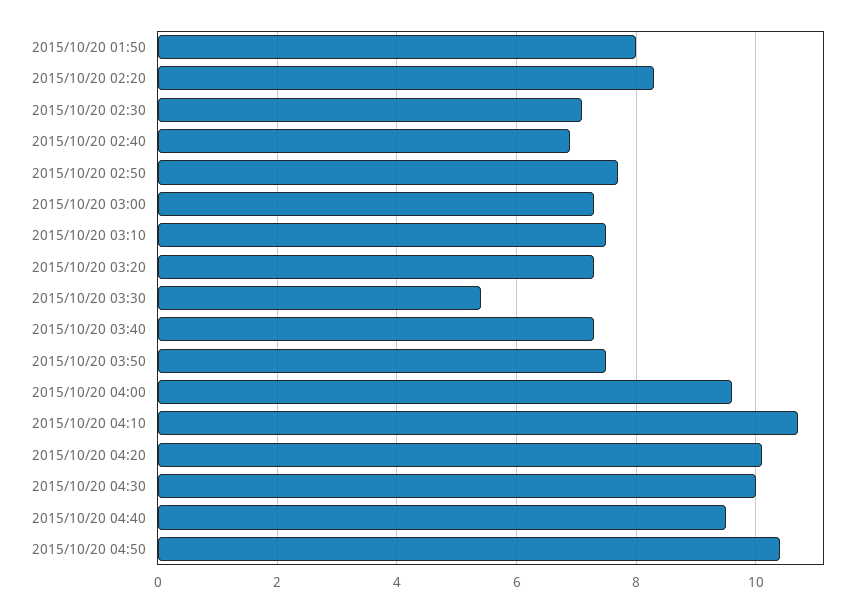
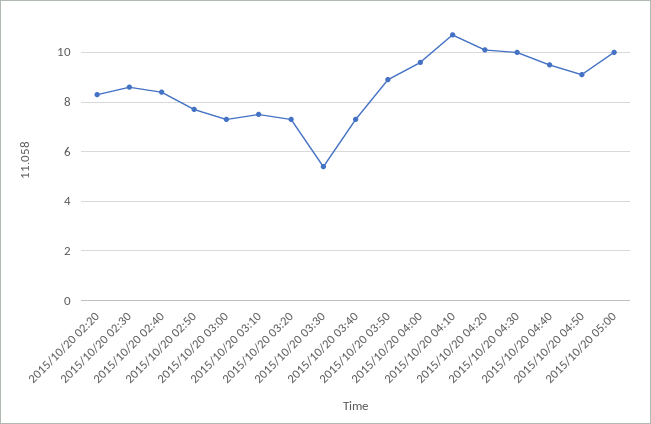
2015/10/20 01:50: 8 -> none
2015/10/20 02:30: 7 -> 8.5
2015/10/20 02:40: 7 -> 8.5
2015/10/20 03:50: 7.5 -> 9
2015/10/20 04:50: 10.5 -> 9
2015/10/20 05:00: none -> 10

